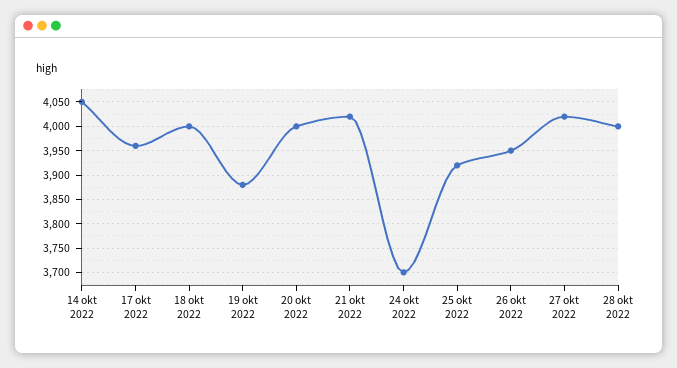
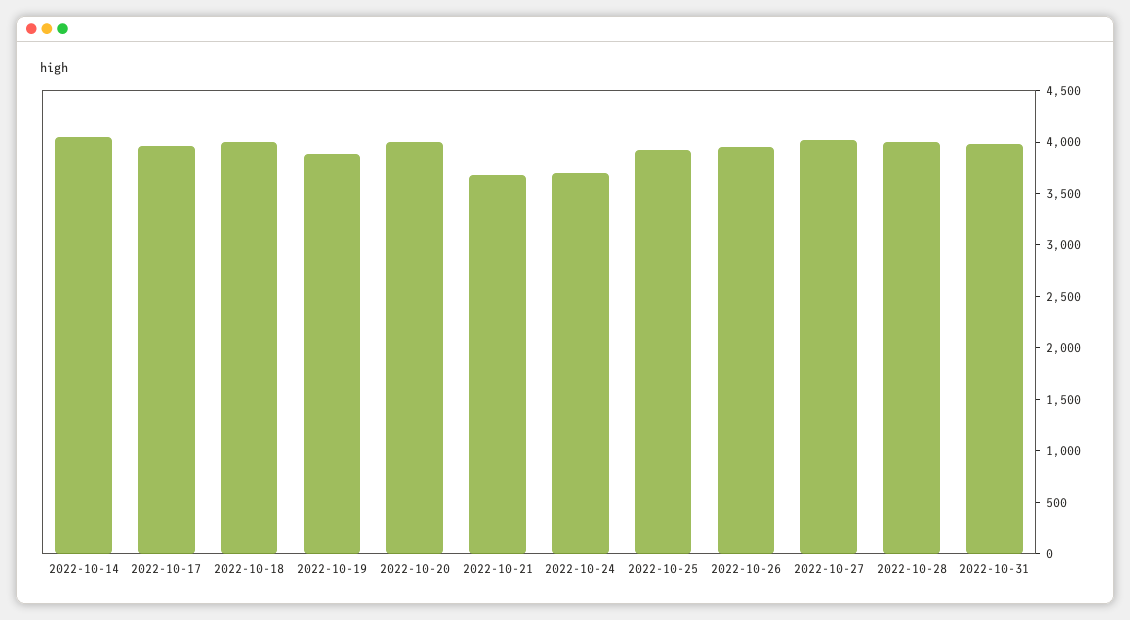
21 okt 2022: 4025 -> 3700
2022-10-31: none -> 4000

